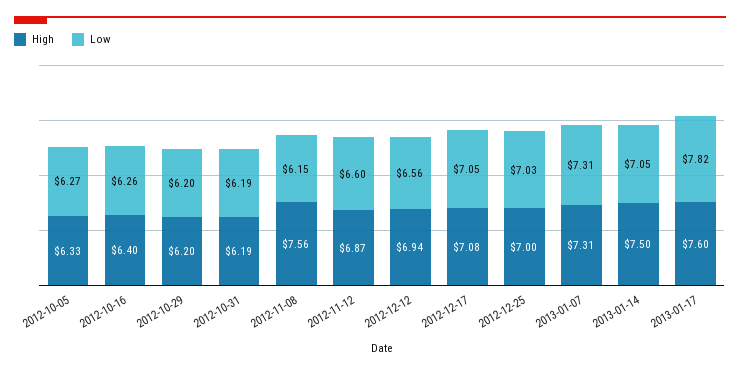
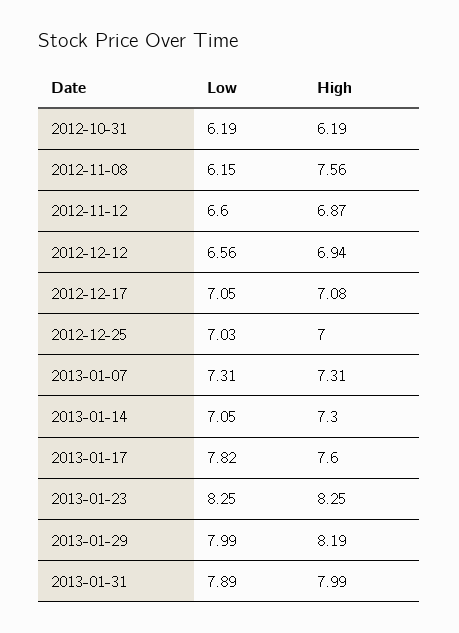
High, 2012-10-05: 6.33 -> none
Low, 2012-10-05: 6.27 -> none
High, 2012-10-16: 6.4 -> none
Low, 2012-10-16: 6.26 -> none
High, 2012-10-29: 6.2 -> none
Low, 2012-10-29: 6.2 -> none
High, 2013-01-14: 7.5 -> 7.3
Low, 2013-01-23: none -> 8.25
High, 2013-01-23: none -> 8.25
Low, 2013-01-29: none -> 7.99
High, 2013-01-29: none -> 8.19
Low, 2013-01-31: none -> 7.89
High, 2013-01-31: none -> 7.99

